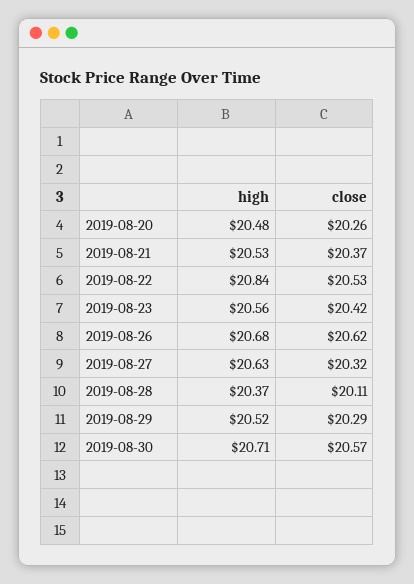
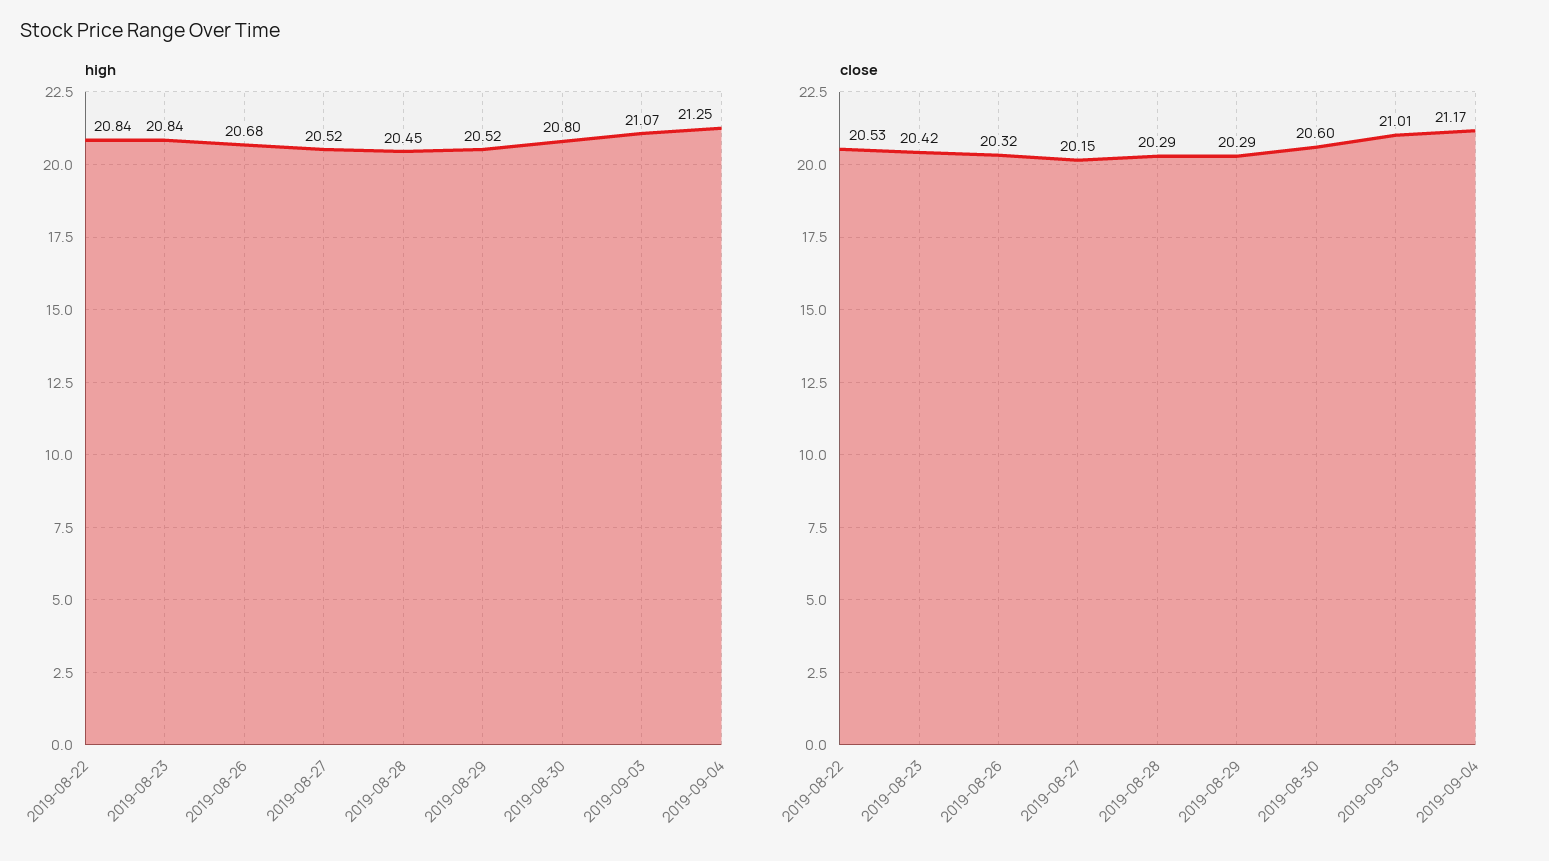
high, 2019-08-20: 20.48 -> none
close, 2019-08-20: 20.26 -> none
high, 2019-08-21: 20.53 -> none
close, 2019-08-21: 20.37 -> none
high, 2019-08-23: 20.56 -> 20.84
close, 2019-08-26: 20.62 -> 20.32
high, 2019-08-27: 20.63 -> 20.52
close, 2019-08-27: 20.32 -> 20.15
high, 2019-08-28: 20.37 -> 20.45
close, 2019-08-28: 20.11 -> 20.29
high, 2019-08-30: 20.71 -> 20.8
close, 2019-08-30: 20.57 -> 20.6
high, 2019-09-03: none -> 21.07
high, 2019-09-04: none -> 21.25
close, 2019-09-03: none -> 21.01
close, 2019-09-04: none -> 21.17

